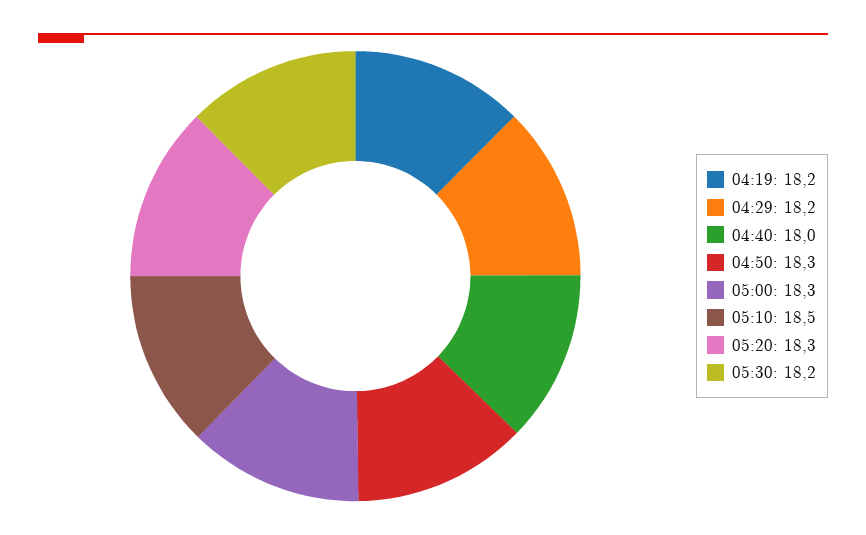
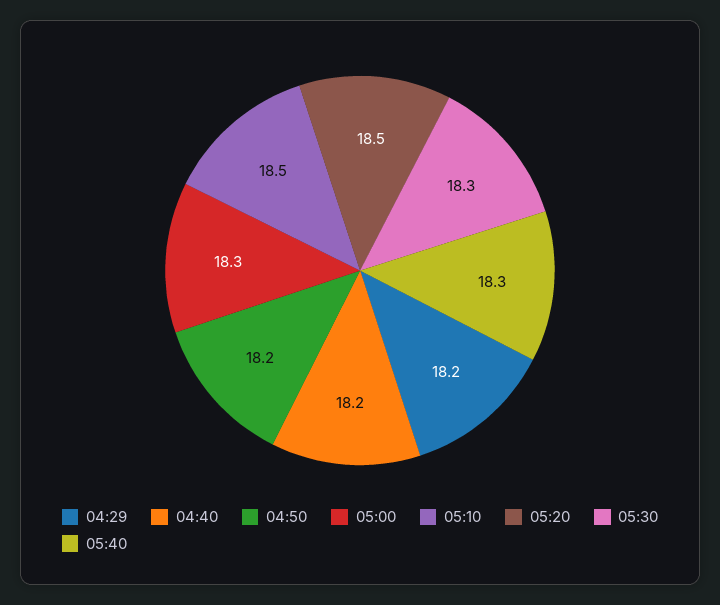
04:19: 18.2 -> none
04:40: 18 -> 18.2
04:50: 18.3 -> 18.2
05:20: 18.3 -> 18.5
05:30: 18.2 -> 18.3
05:40: none -> 18.3

